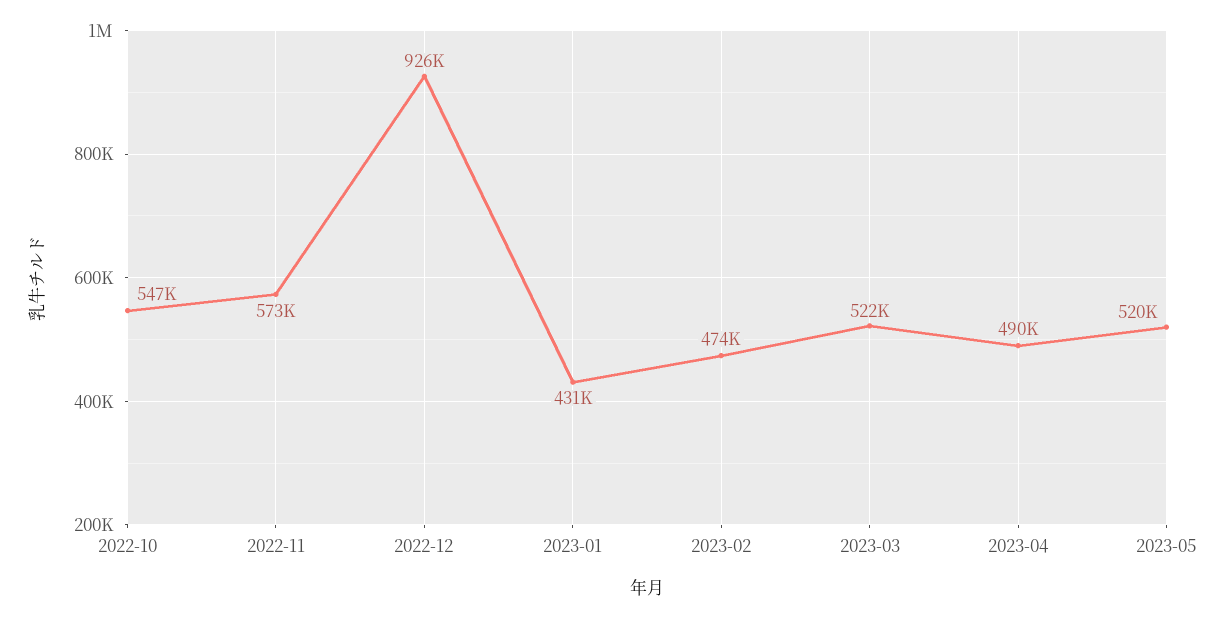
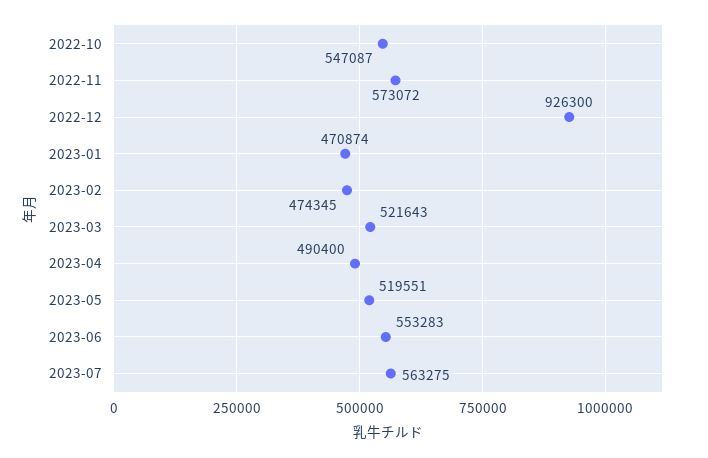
2023-01: 431000 -> 470874
2023-06: none -> 553283
2023-07: none -> 563275

